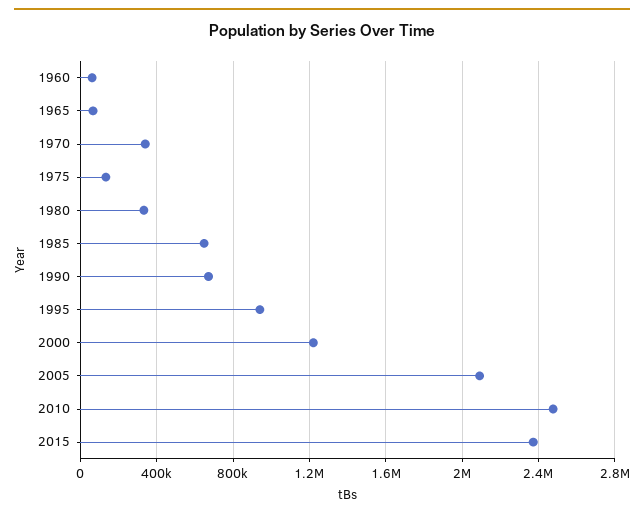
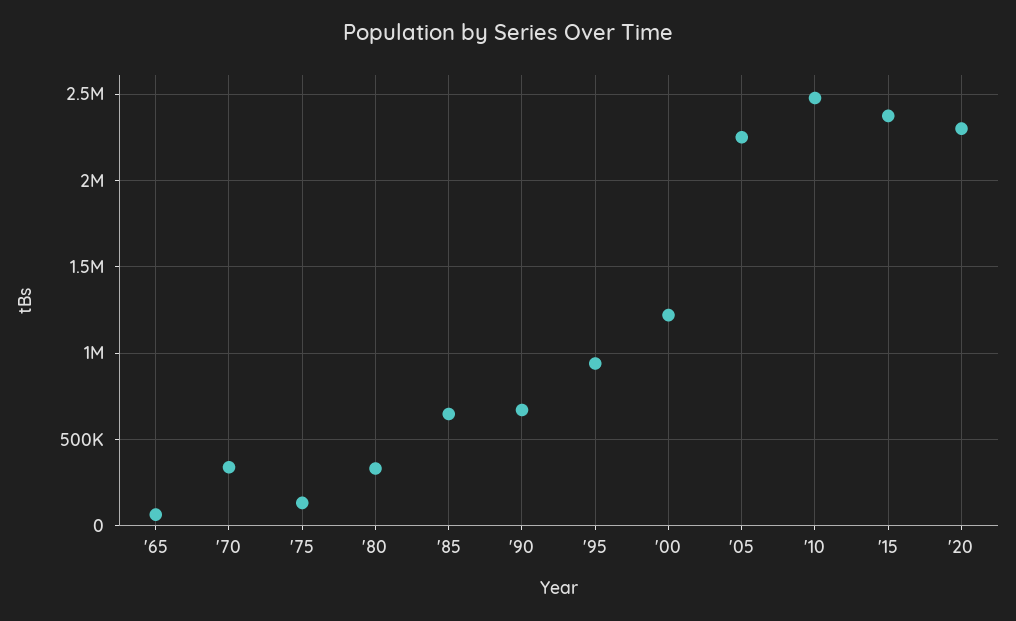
1960: 50000 -> none
2005: 2100000 -> 2250000
'20: none -> 2300000

